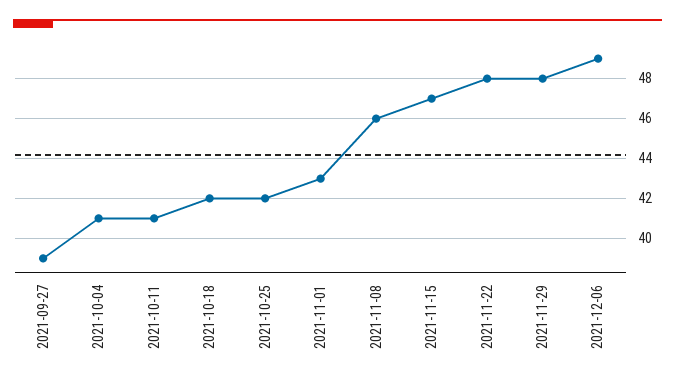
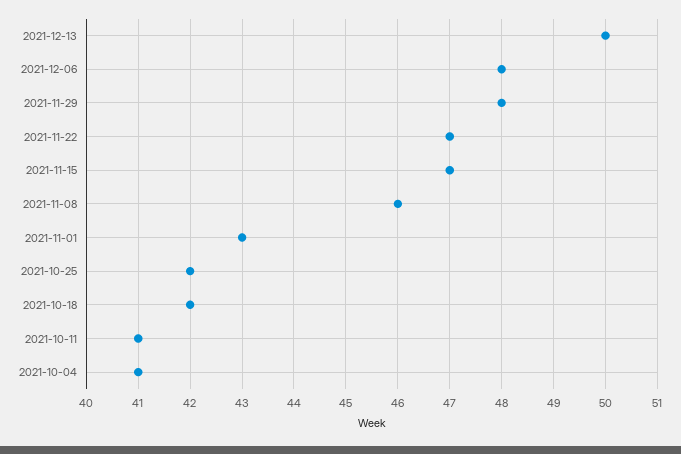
2021-09-27: 39 -> none
2021-11-22: 48 -> 47
2021-12-06: 49 -> 48
2021-12-13: none -> 50

